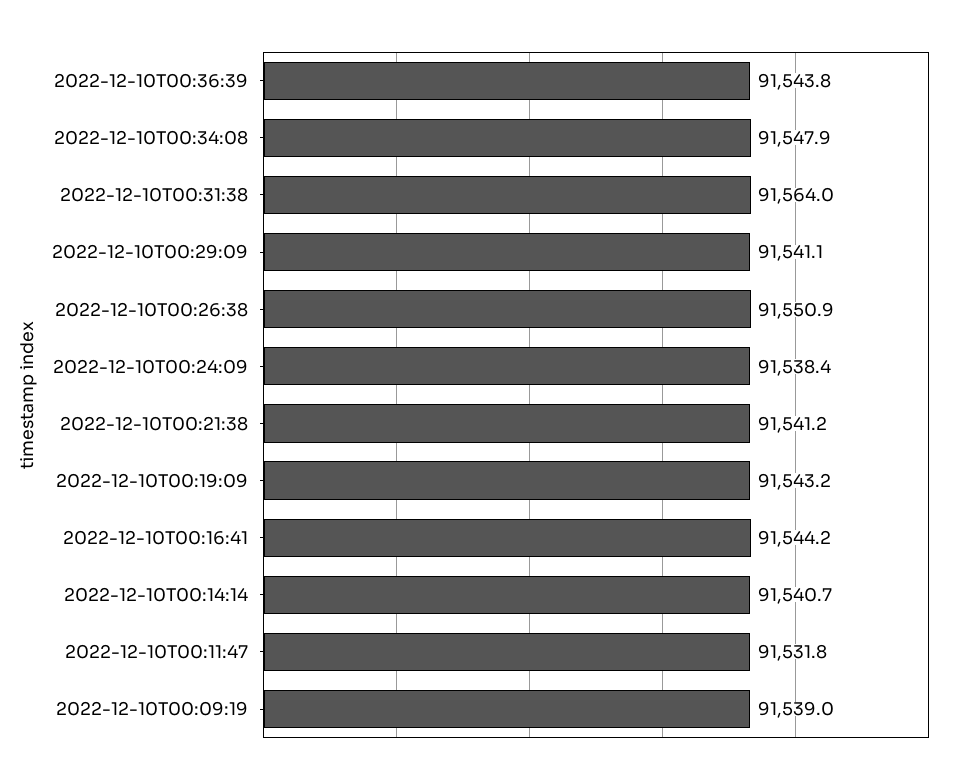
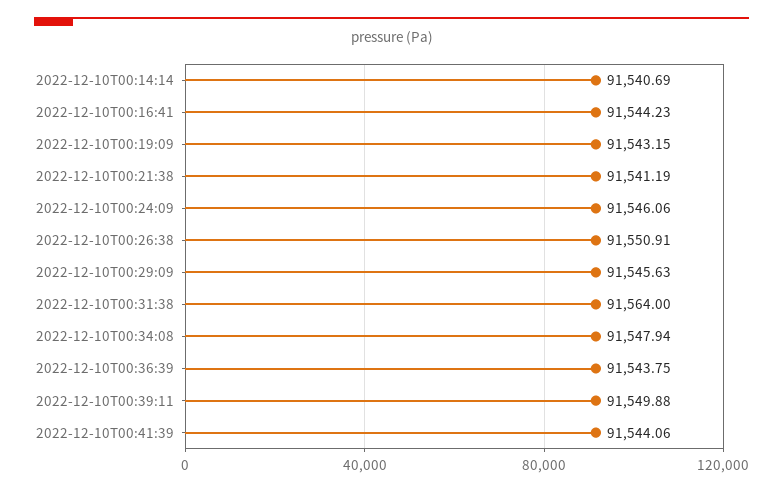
2022-12-10T00:29:09: 91541.1 -> 91545.63
2022-12-10T00:24:09: 91538.4 -> 91546.06
2022-12-10T00:11:47: 91531.8 -> none
2022-12-10T00:09:19: 91539 -> none
2022-12-10T00:39:11: none -> 91549.88
2022-12-10T00:41:39: none -> 91544.06

